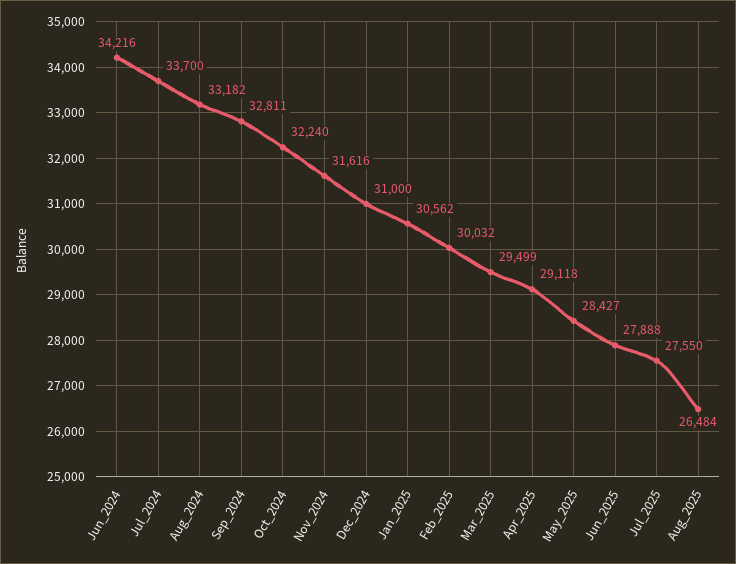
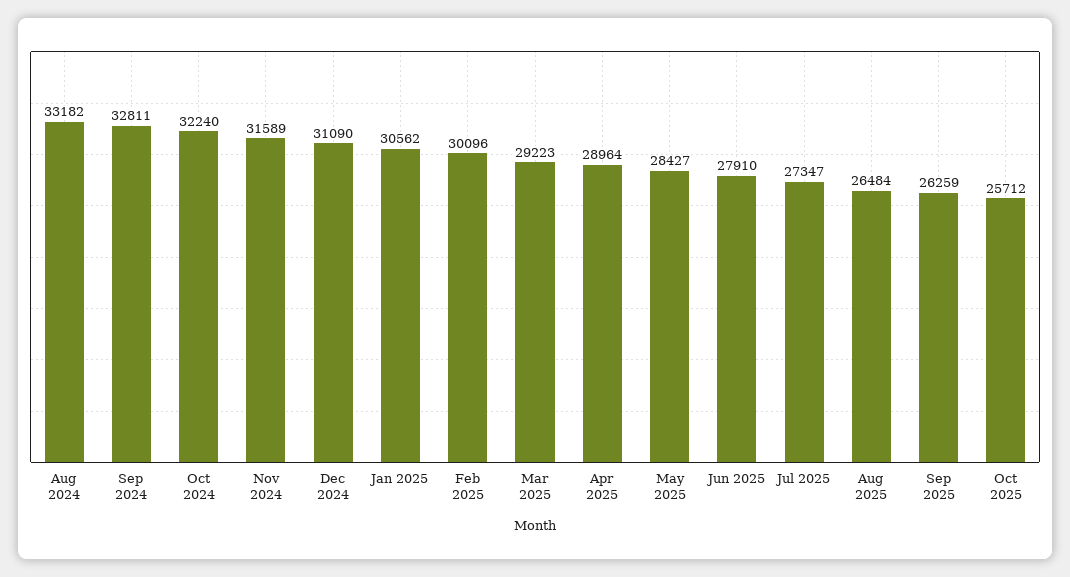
Jun_2024: 34216 -> none
Jul_2024: 33700 -> none
Nov_2024: 31616 -> 31589
Dec_2024: 31000 -> 31090
Feb_2025: 30032 -> 30096
Mar_2025: 29499 -> 29223
Apr_2025: 29118 -> 28964
Jun_2025: 27888 -> 27910
Jul_2025: 27550 -> 27347
Sep 2025: none -> 26259
Oct 2025: none -> 25712

